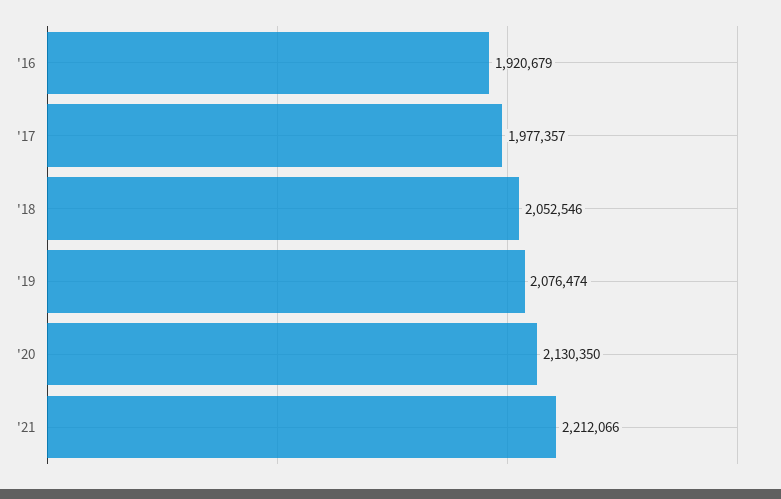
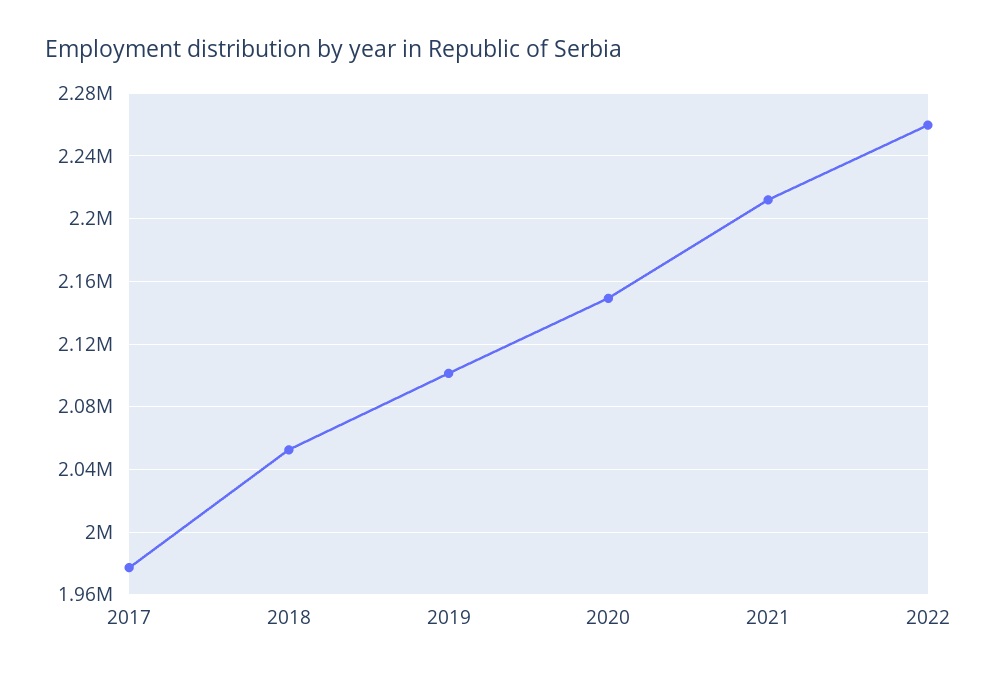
'16: 1920679 -> none
'19: 2076474 -> 2100000
'20: 2130350 -> 2150000
2022: none -> 2260000

